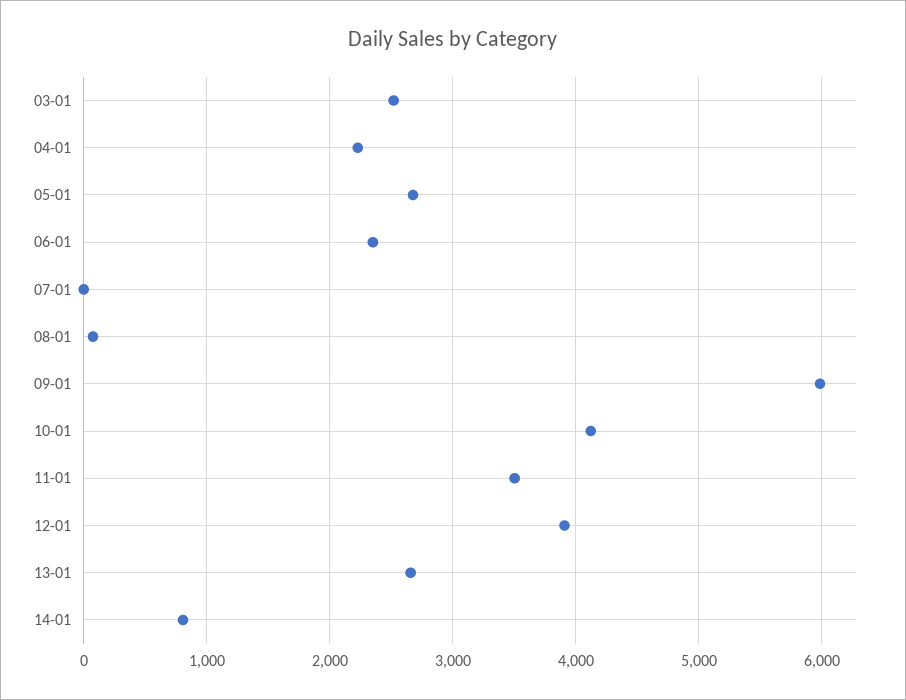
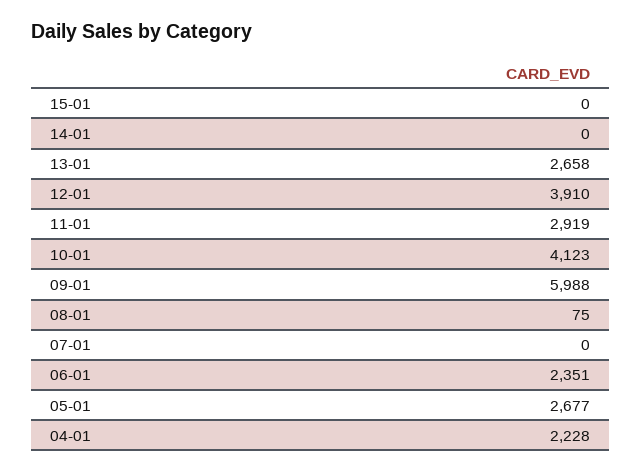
03-01: 2500 -> none
11-01: 3500 -> 2919
14-01: 800 -> 0
15-01: none -> 0

